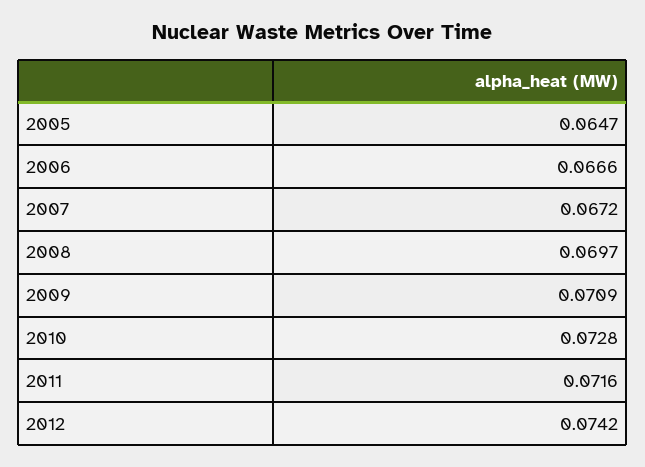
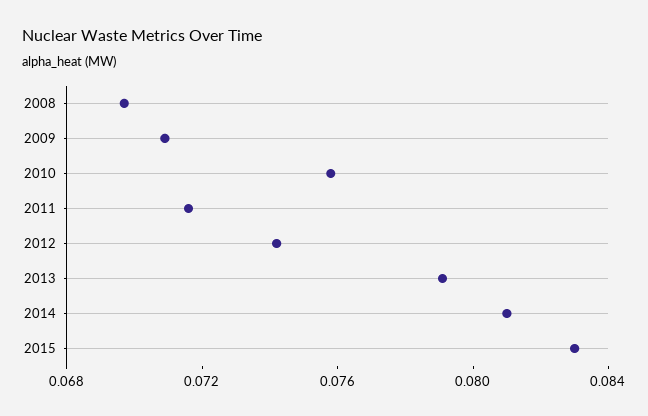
2005: 0.0647 -> none
2006: 0.0666 -> none
2007: 0.0672 -> none
2010: 0.0728 -> 0.076
2013: none -> 0.079
2014: none -> 0.081
2015: none -> 0.083

